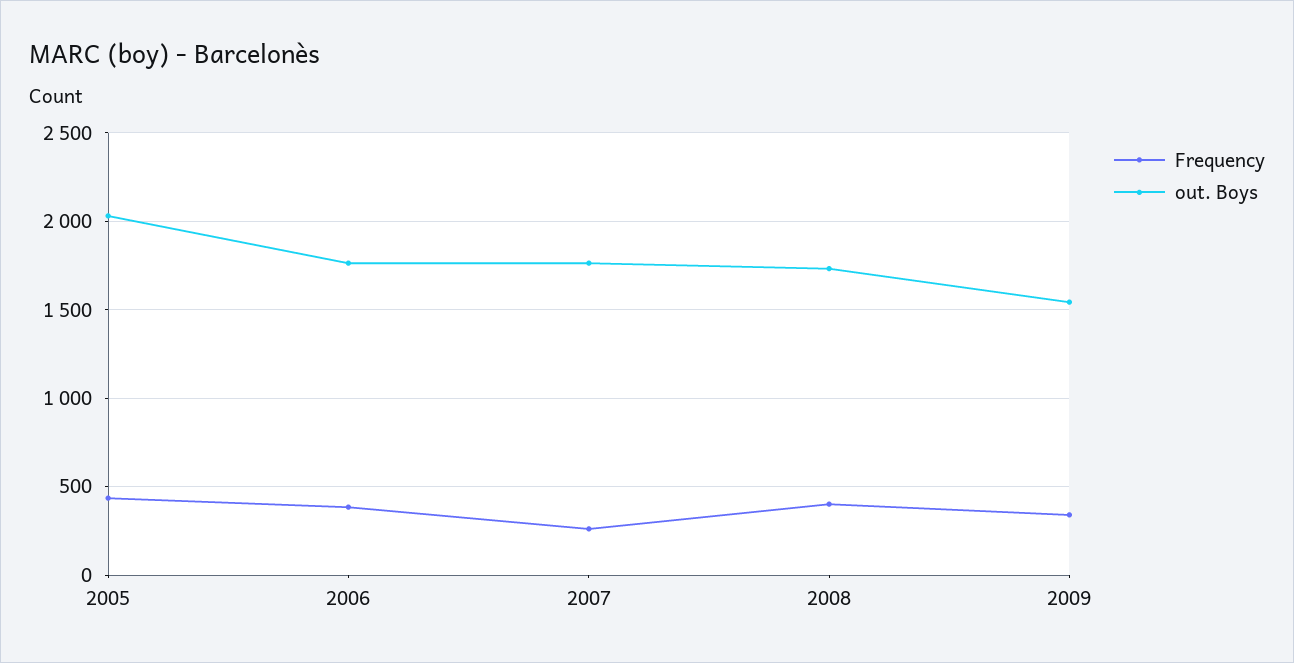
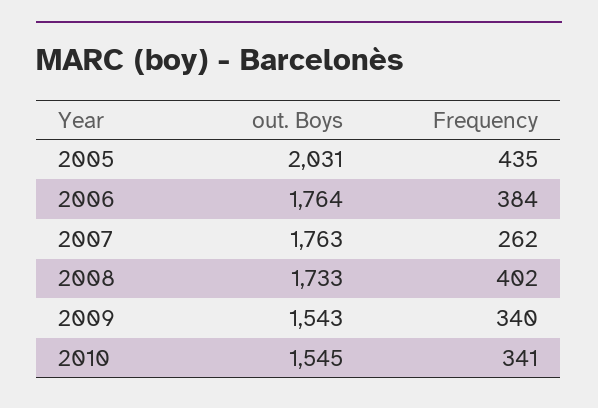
out. Boys, 2010: none -> 1545
Frequency, 2010: none -> 341

